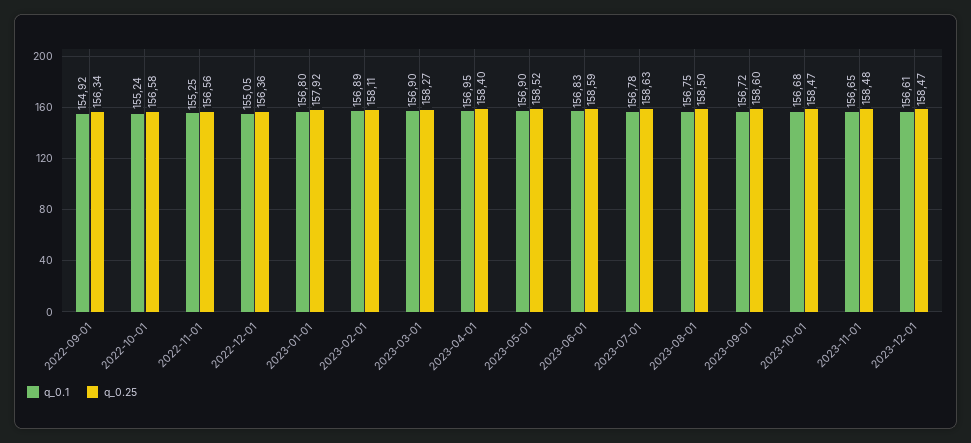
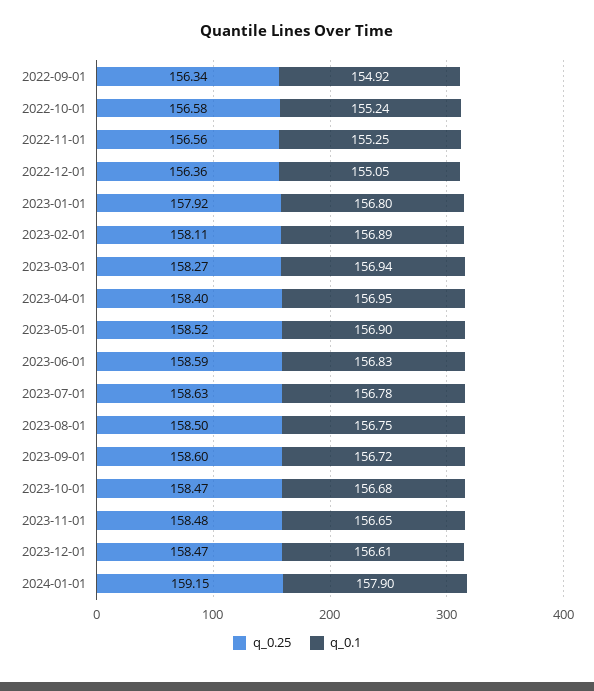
q_0.1, 2023-03-01: 156.9 -> 156.94
q_0.25, 2024-01-01: none -> 159.15
q_0.1, 2024-01-01: none -> 157.9

